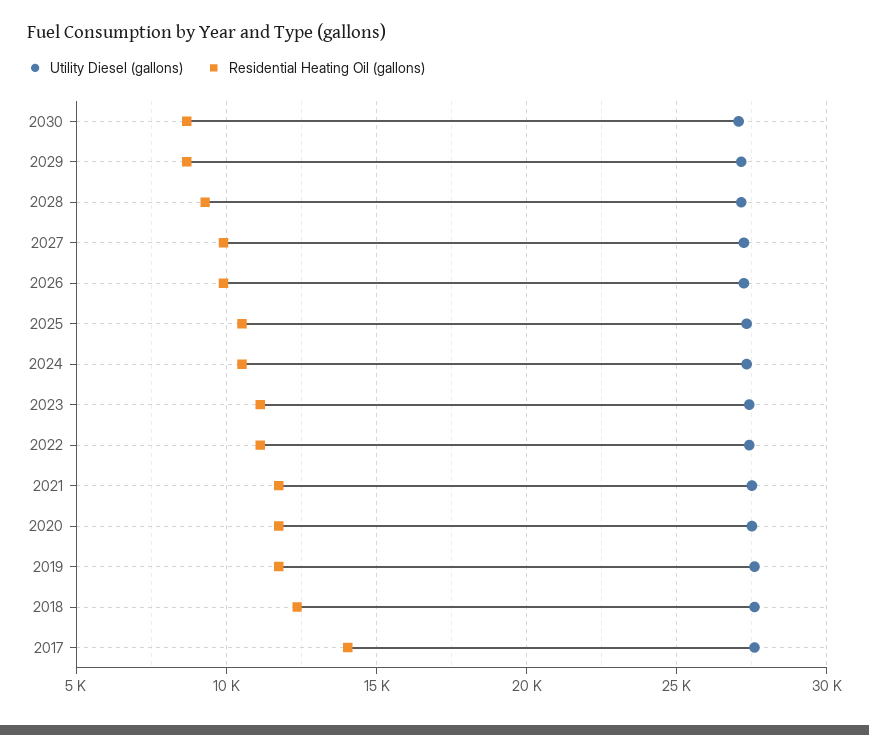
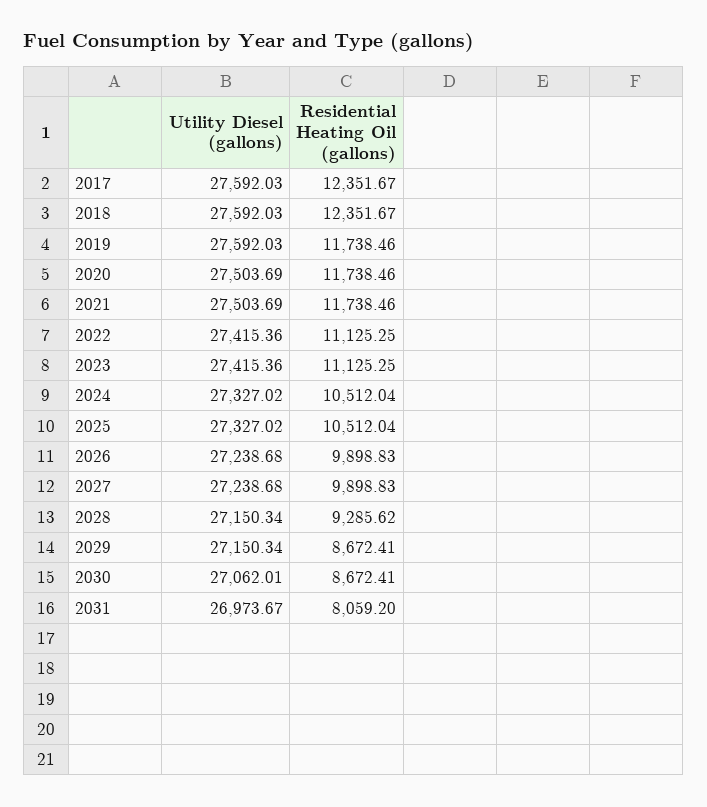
Residential Heating Oil (gallons), 2017: 14000 -> 12351.67
Utility Diesel (gallons), 2031: none -> 26973.67
Residential Heating Oil (gallons), 2031: none -> 8059.2

